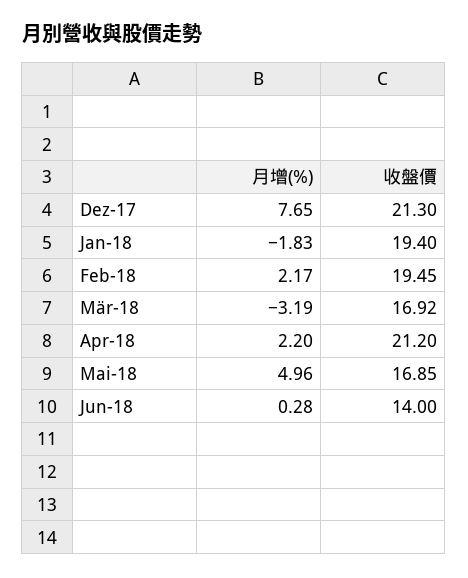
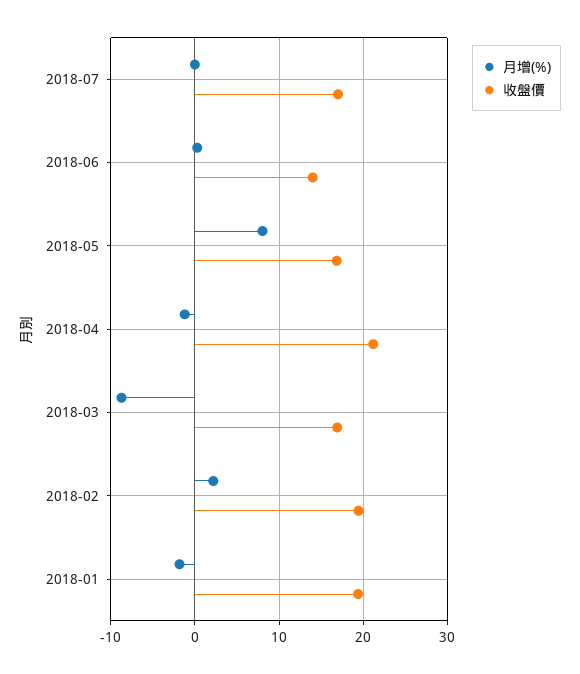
月增(%), Dez-17: 7.65 -> none
收盤價, Dez-17: 21.3 -> none
月增(%), Mär-18: -3.19 -> -9
月增(%), Apr-18: 2.2 -> -1
月增(%), Mai-18: 4.96 -> 8
月增(%), 2018-07: none -> 0
收盤價, 2018-07: none -> 17

